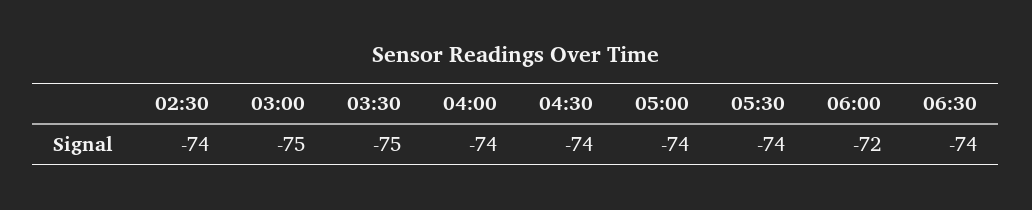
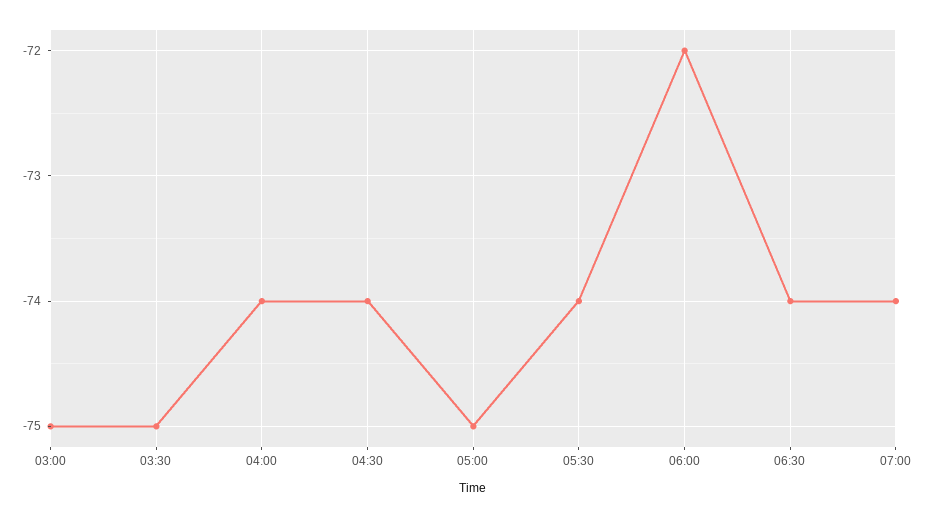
02:30: -74 -> none
05:00: -74 -> -75
07:00: none -> -74

